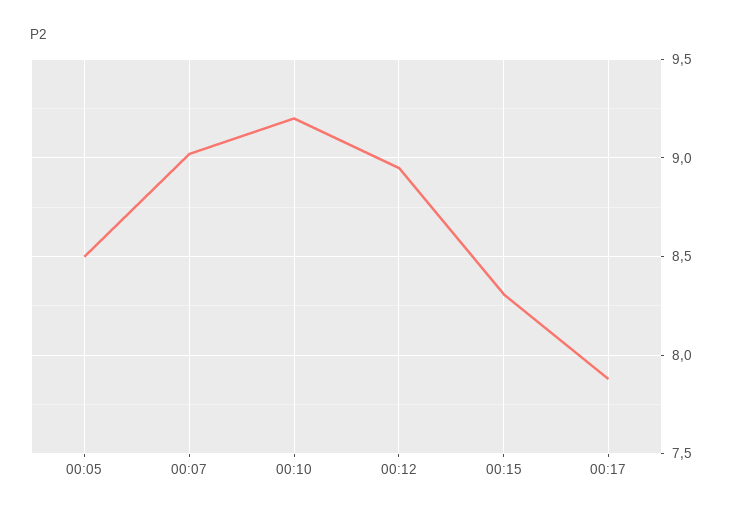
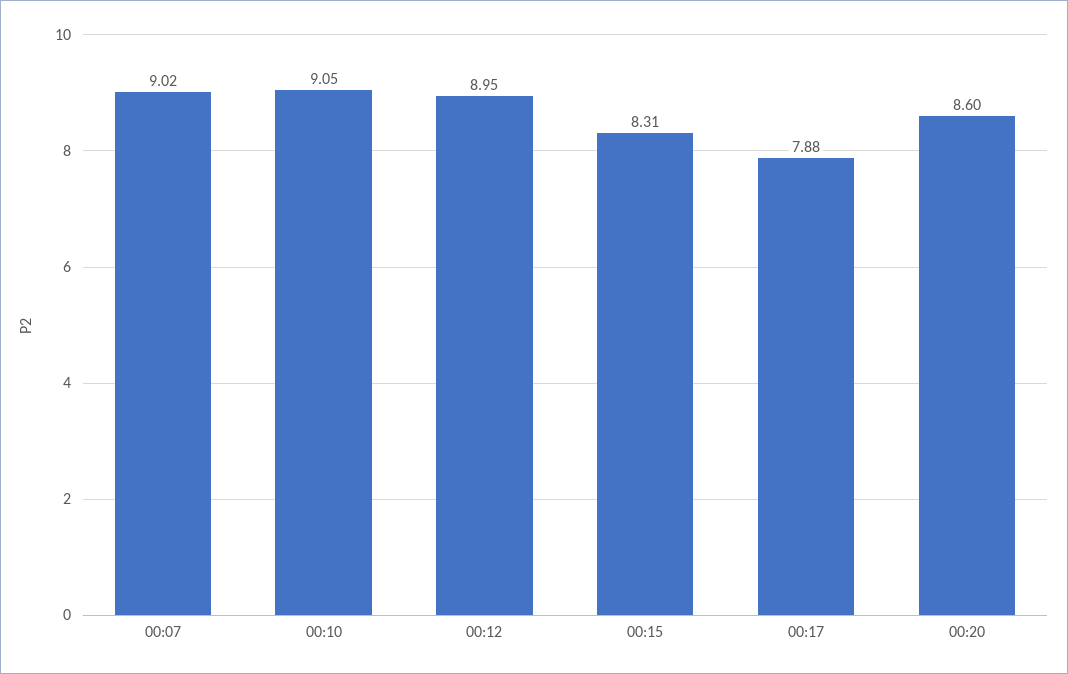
00:05: 8.5 -> none
00:10: 9.2 -> 9.05
00:20: none -> 8.6

